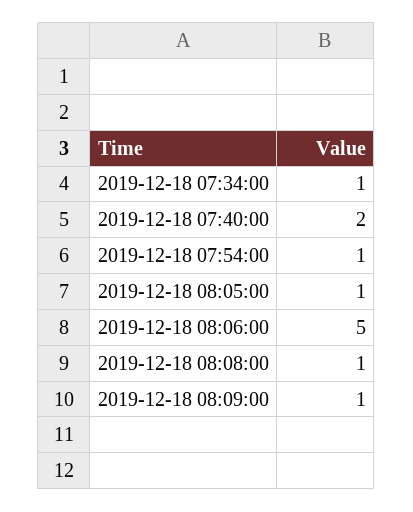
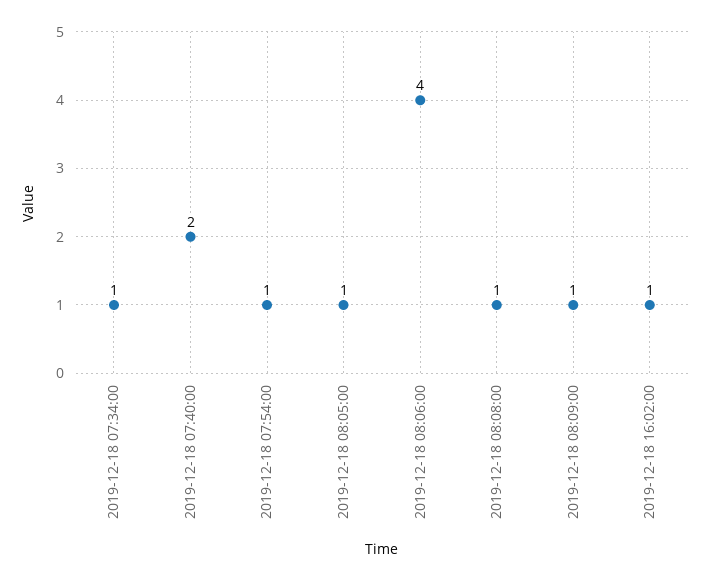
2019-12-18 08:06:00: 5 -> 4
2019-12-18 16:02:00: none -> 1

